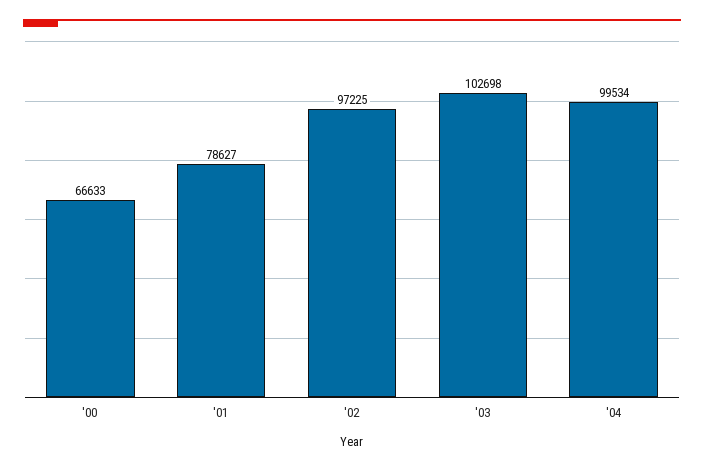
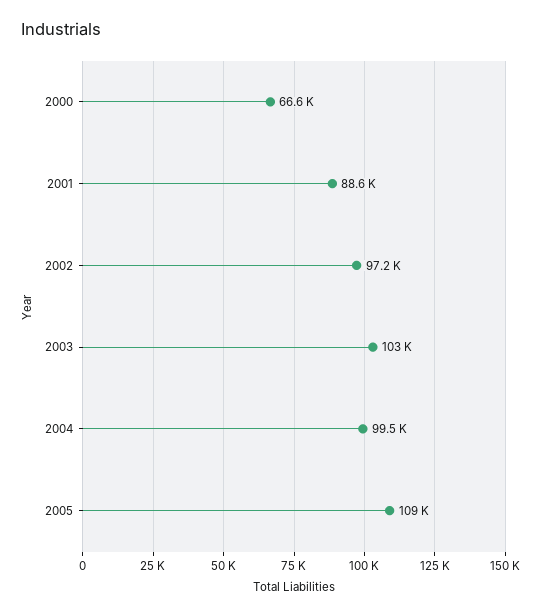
'01: 78627 -> 88600
2005: none -> 109000

